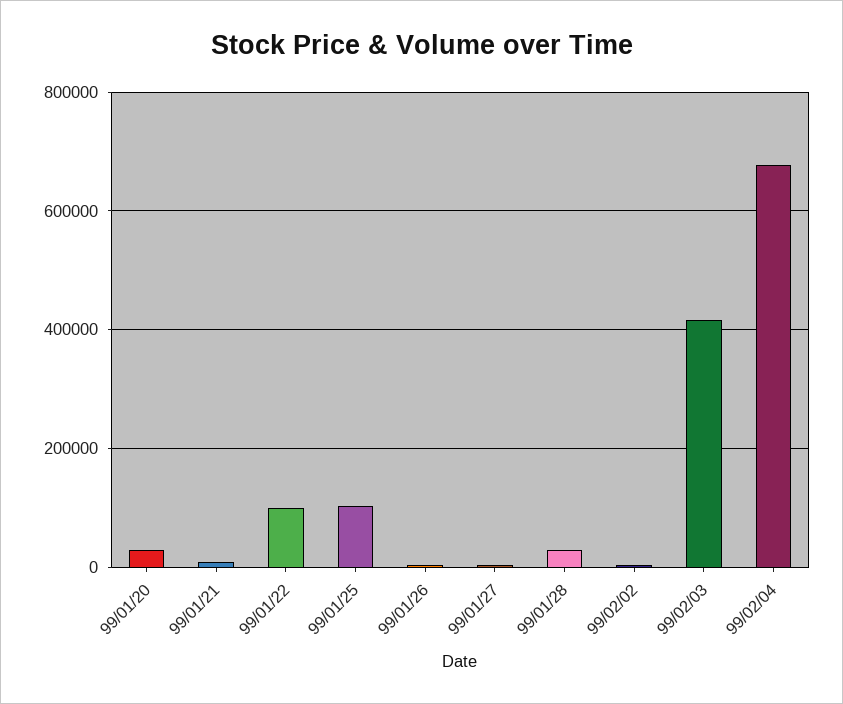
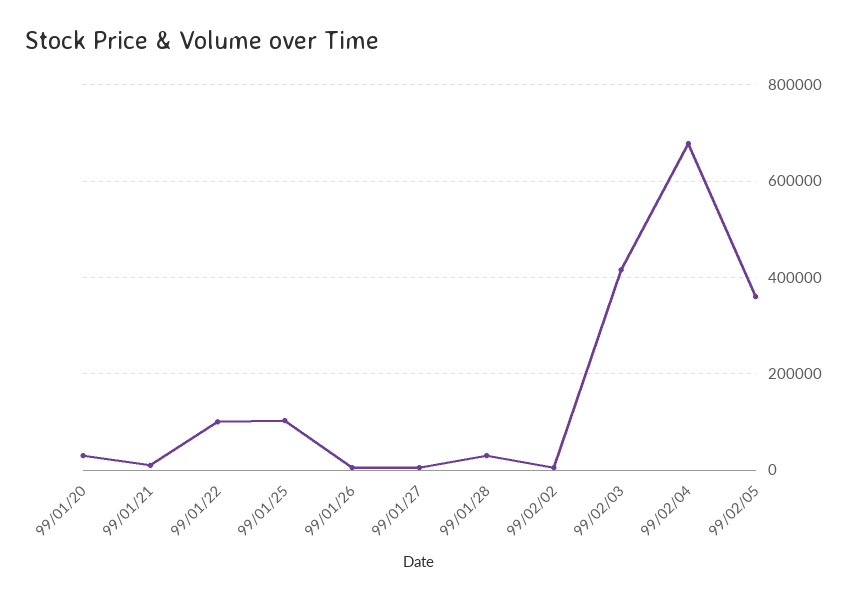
99/02/05: none -> 360000

